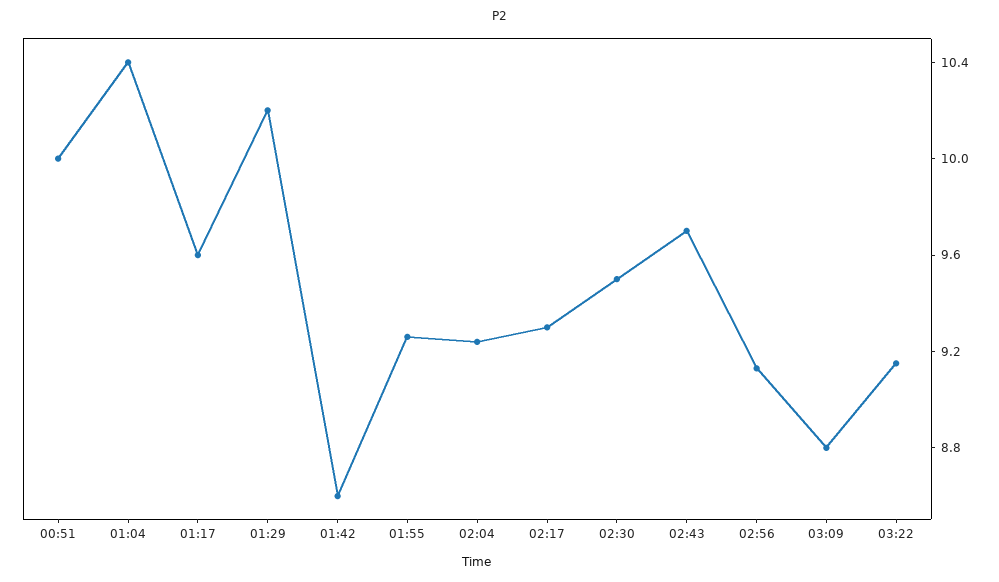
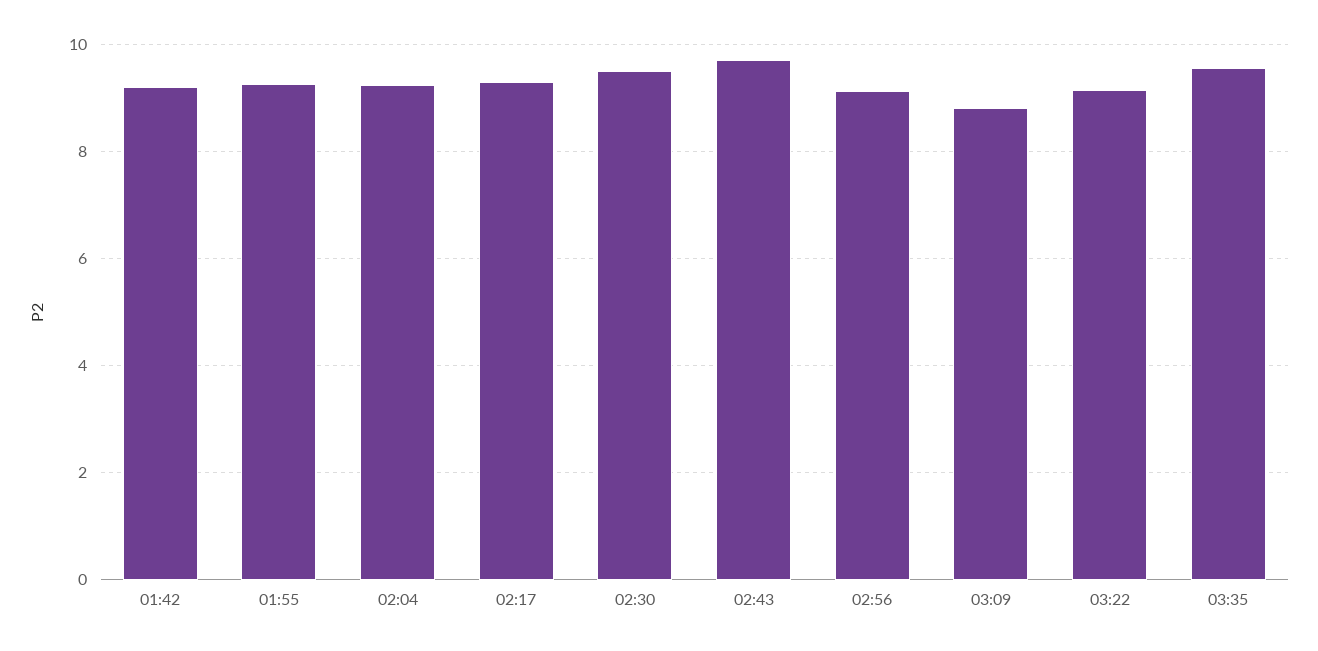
00:51: 10 -> none
01:04: 10.4 -> none
01:17: 9.6 -> none
01:29: 10.2 -> none
01:42: 8.6 -> 9.2
03:35: none -> 9.6

